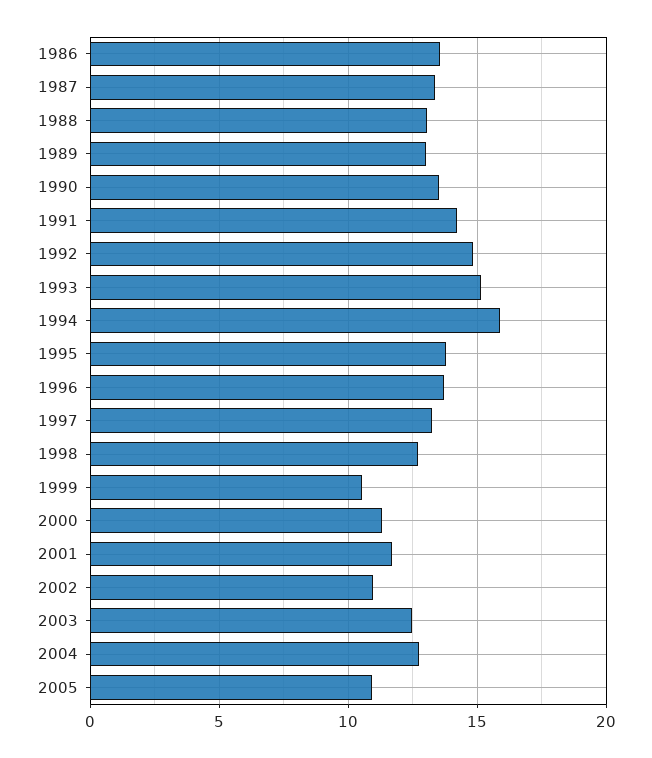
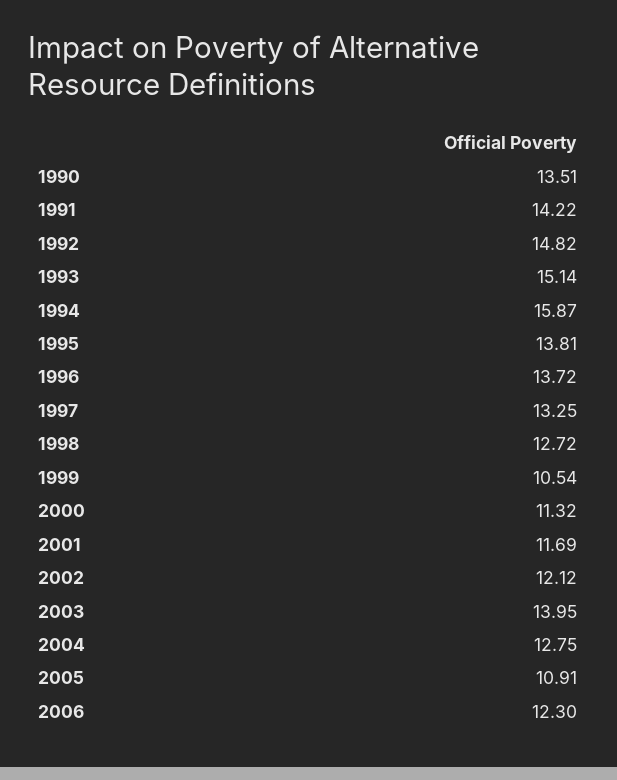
1986: 13.5 -> none
1987: 13.5 -> none
1988: 13 -> none
1989: 13 -> none
2002: 11 -> 12.12
2003: 12.5 -> 13.95
2006: none -> 12.3

